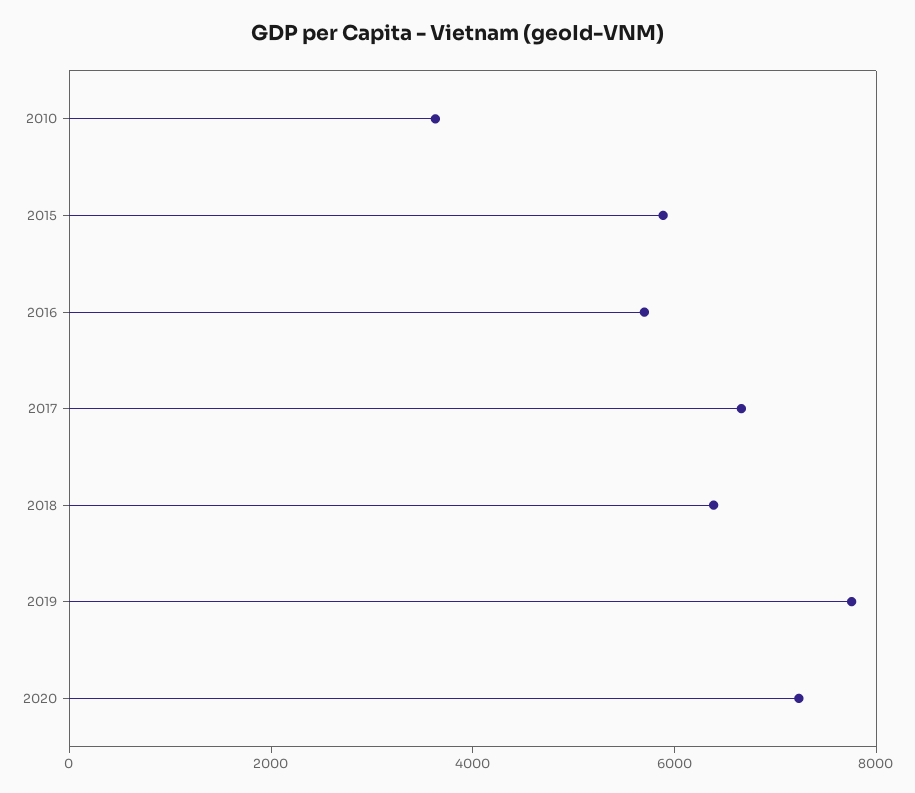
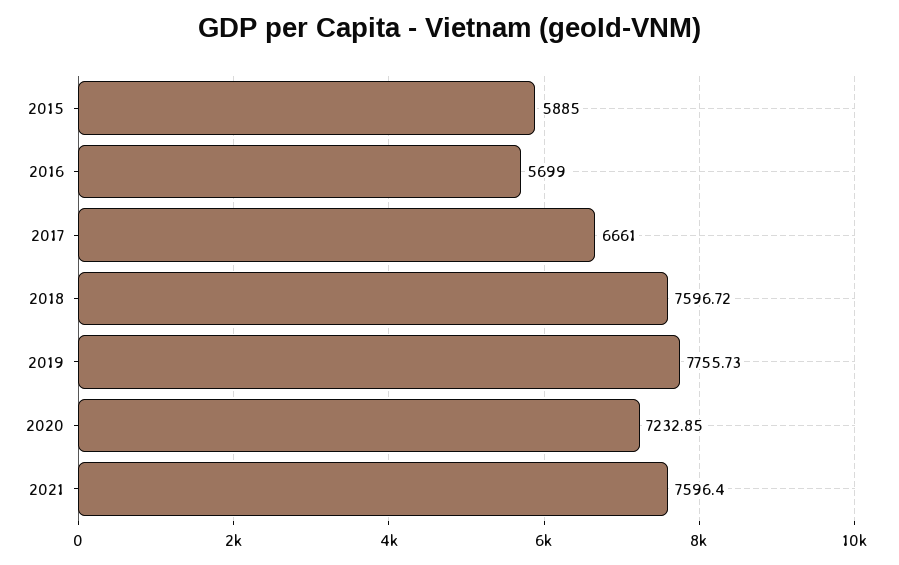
2010: 3500 -> none
2018: 6500 -> 7596.72
2021: none -> 7596.4

